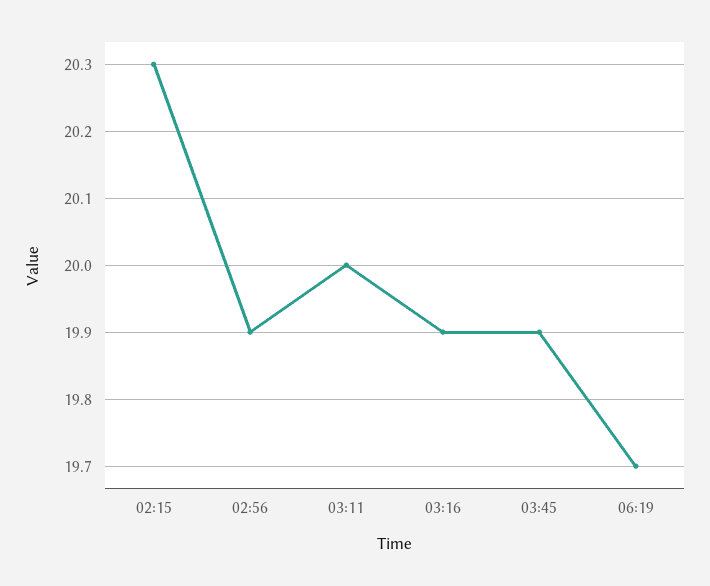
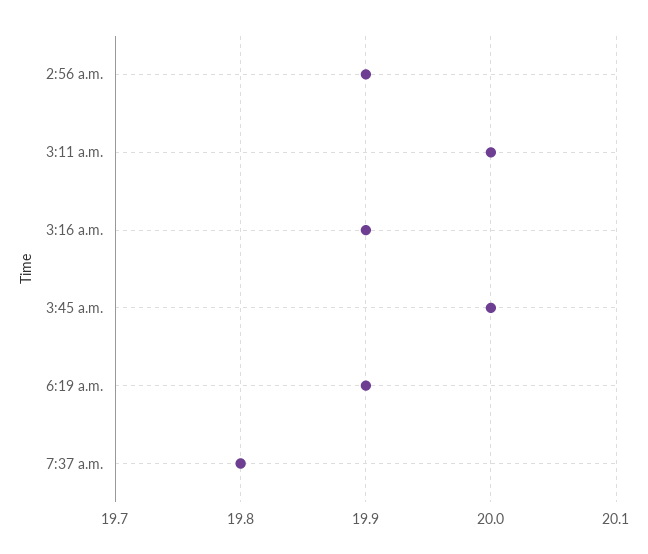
02:15: 20.3 -> none
03:45: 19.9 -> 20
06:19: 19.7 -> 19.9
7:37 a.m.: none -> 19.8

